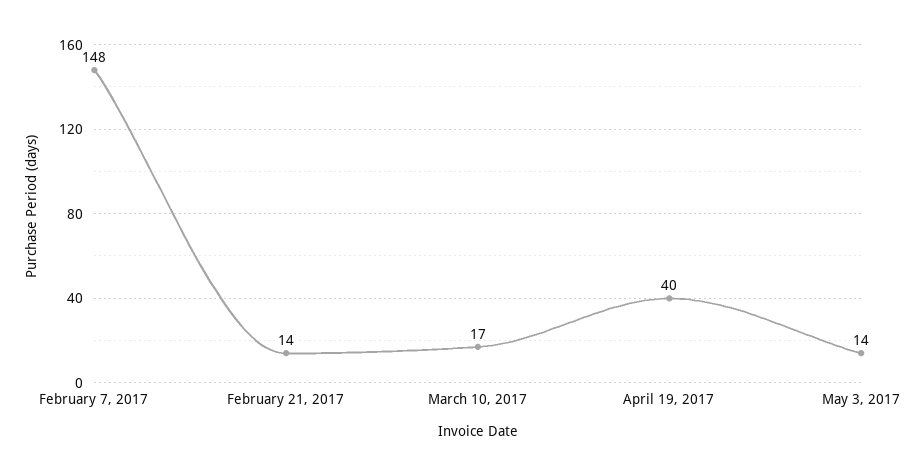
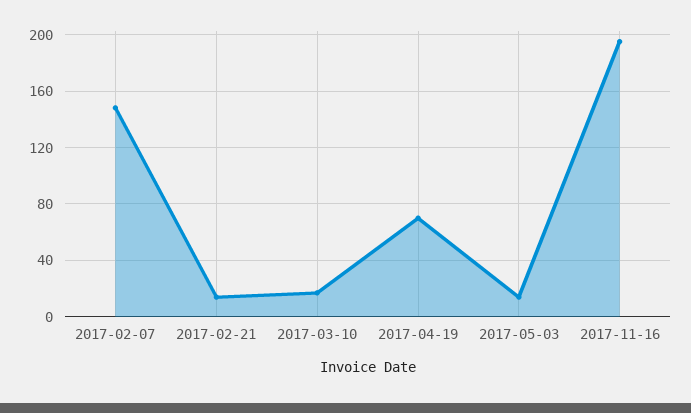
April 19, 2017: 40 -> 70
2017-11-16: none -> 195

